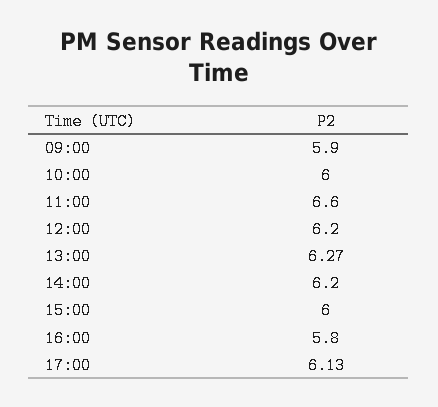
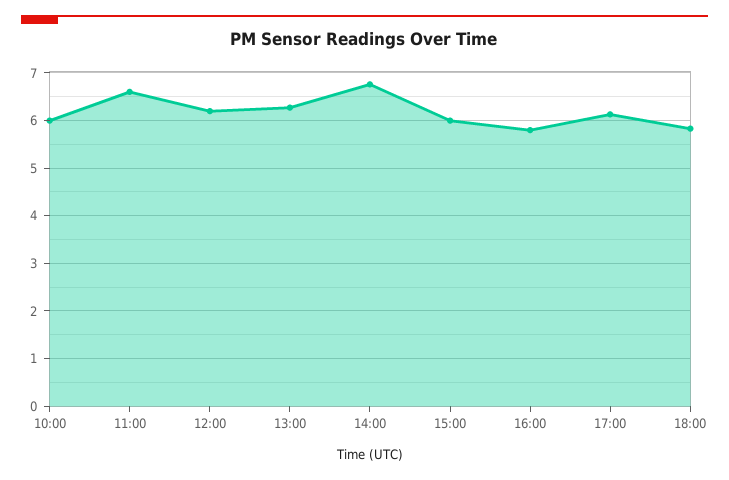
09:00: 5.9 -> none
14:00: 6.2 -> 6.8
18:00: none -> 5.8

